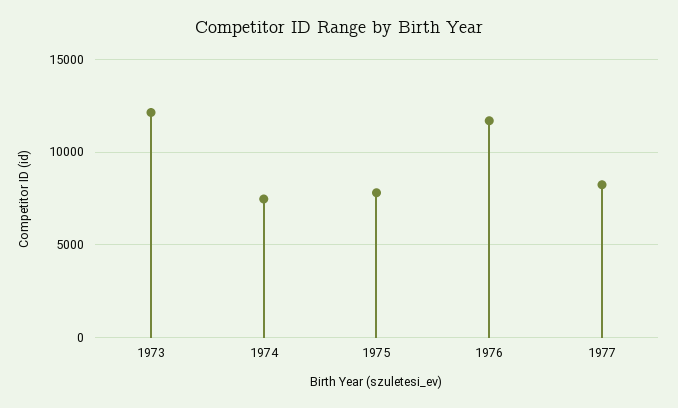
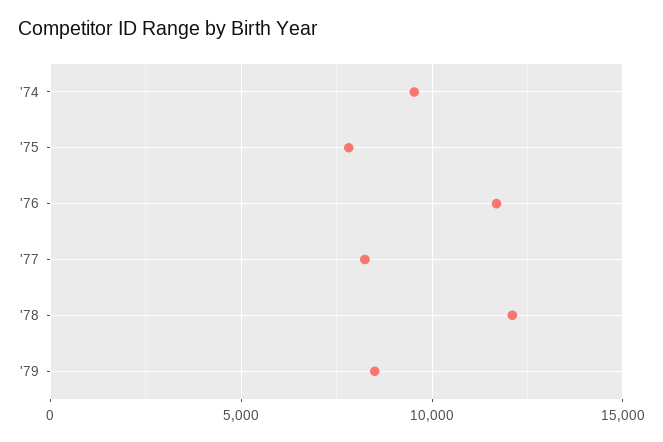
1973: 12000 -> none
1974: 7500 -> 9500
'78: none -> 12000
'79: none -> 8500

